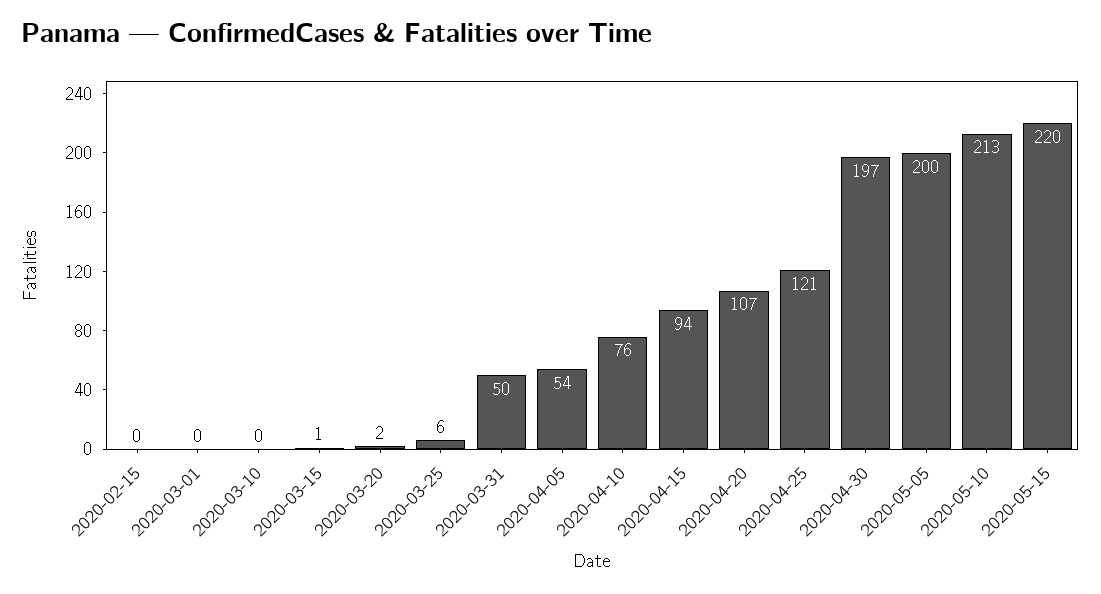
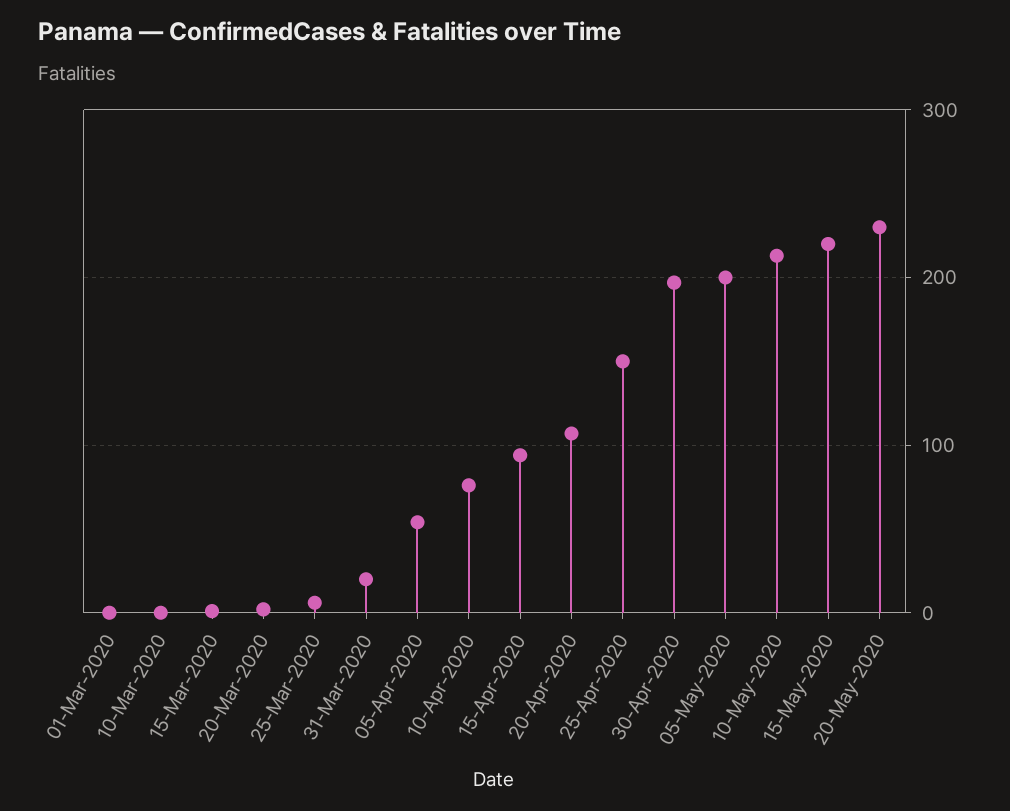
2020-02-15: 0 -> none
2020-03-31: 50 -> 20
2020-04-25: 121 -> 150
20-May-2020: none -> 230

